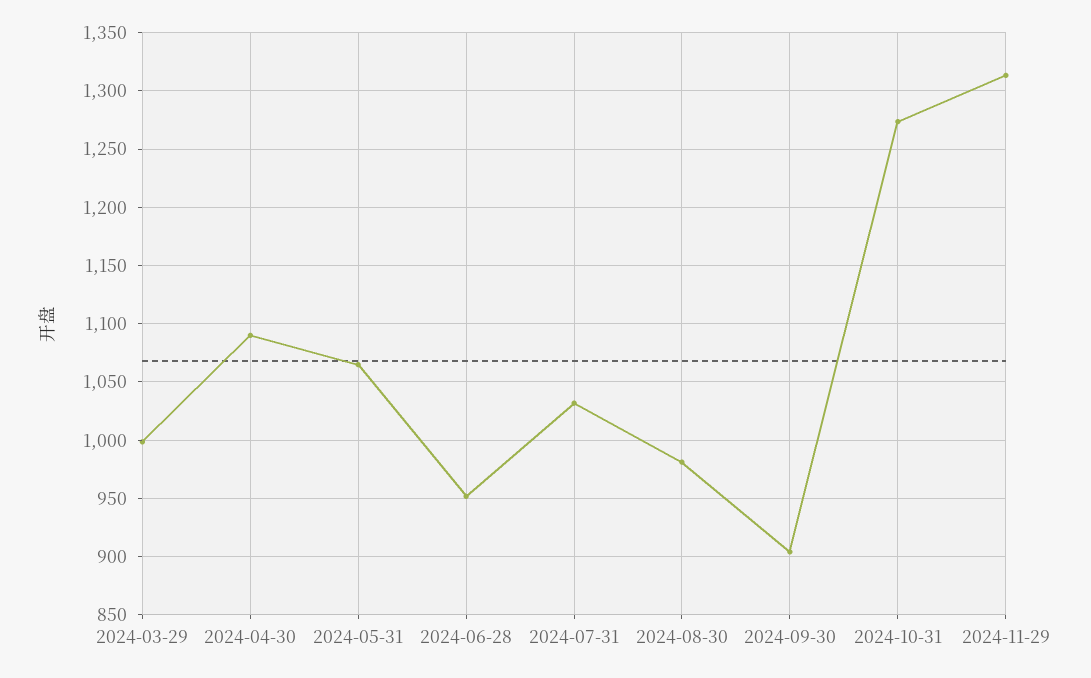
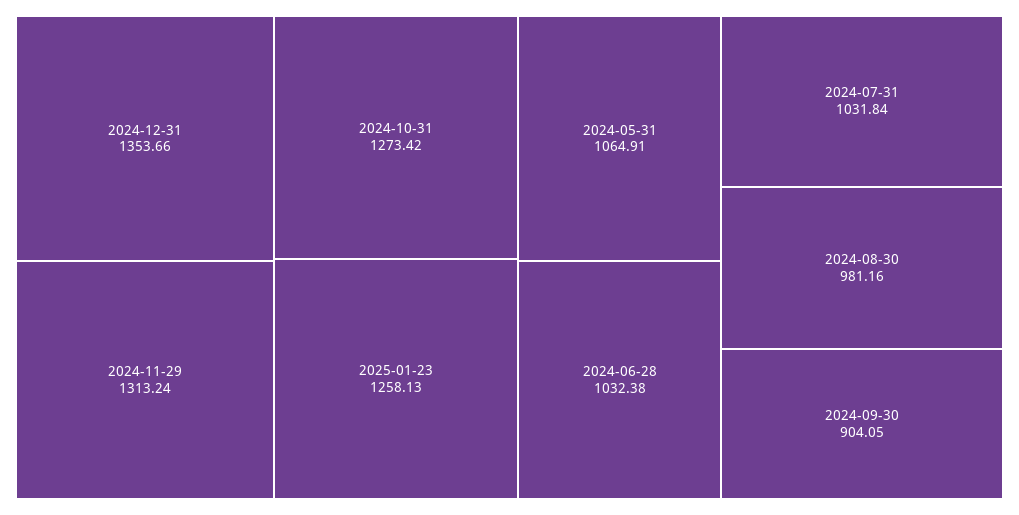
2024-03-29: 1000 -> none
2024-04-30: 1090 -> none
2024-06-28: 950 -> 1032.38
2024-12-31: none -> 1353.66
2025-01-23: none -> 1258.13

